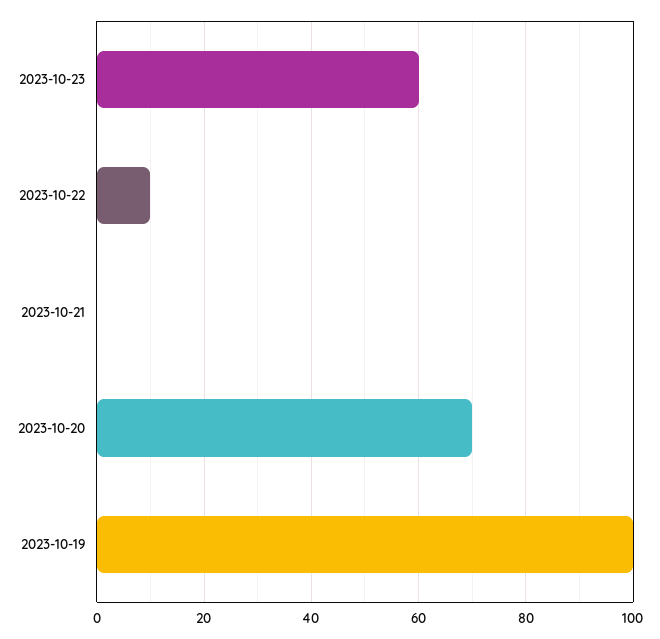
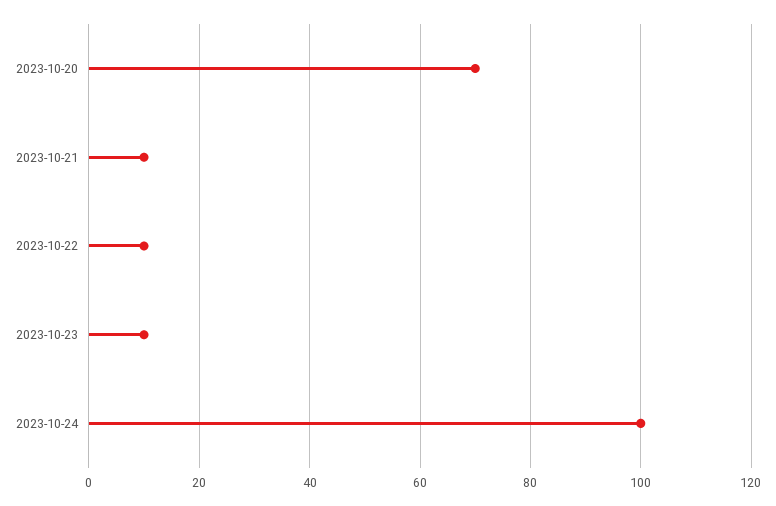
2023-10-23: 60 -> 10
2023-10-21: 0 -> 10
2023-10-19: 100 -> none
2023-10-24: none -> 100

